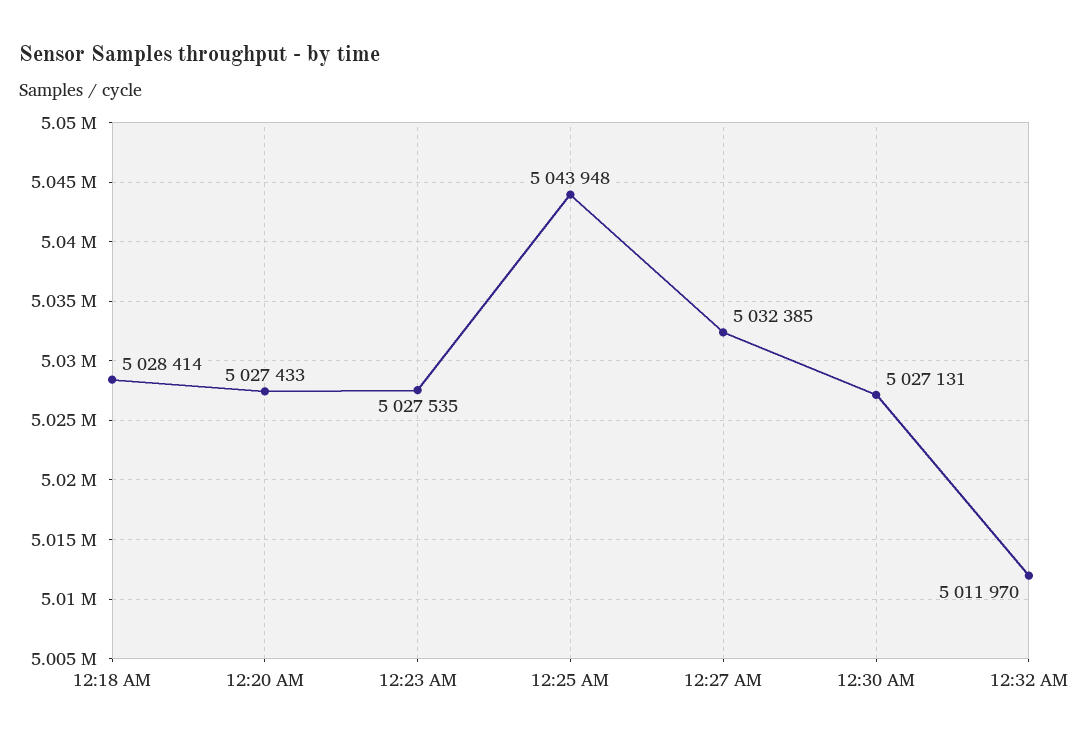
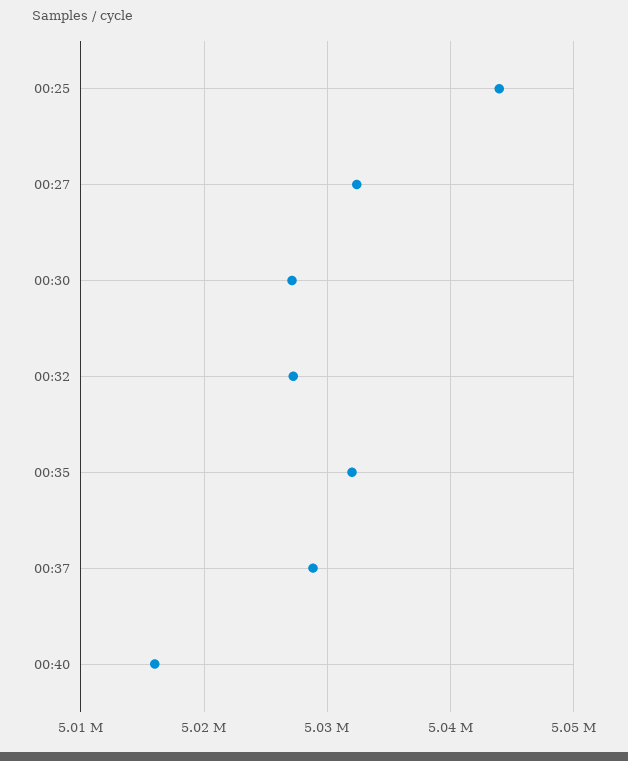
12:18 AM: 5028414 -> none
12:20 AM: 5027433 -> none
12:23 AM: 5027535 -> none
12:32 AM: 5011970 -> 5027000
00:35: none -> 5032000
00:37: none -> 5029000
00:40: none -> 5016000

